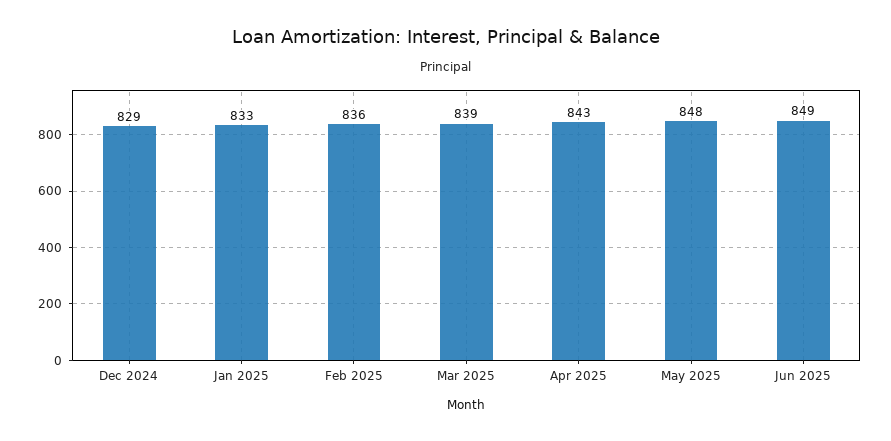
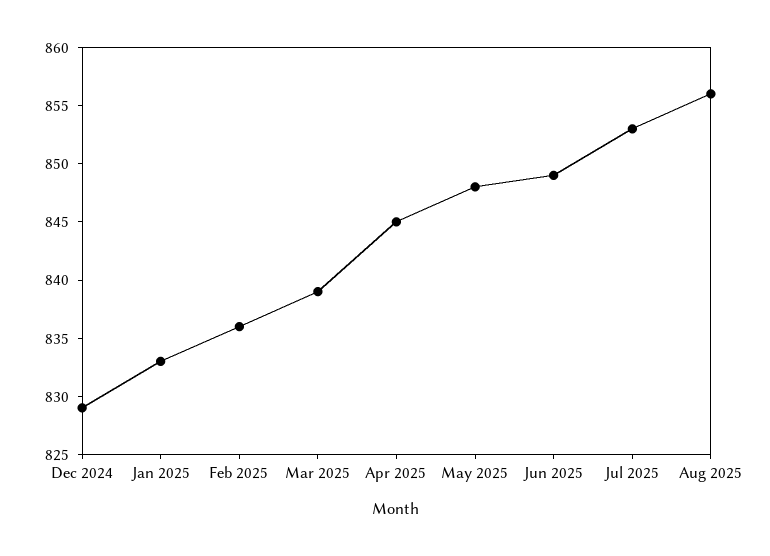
Apr 2025: 843 -> 845
Jul 2025: none -> 853
Aug 2025: none -> 856

